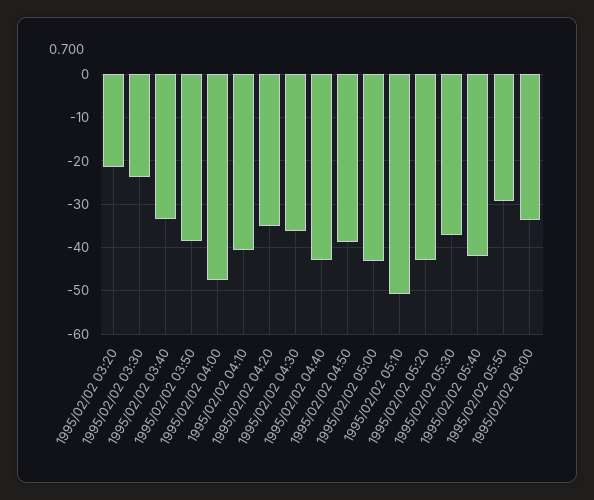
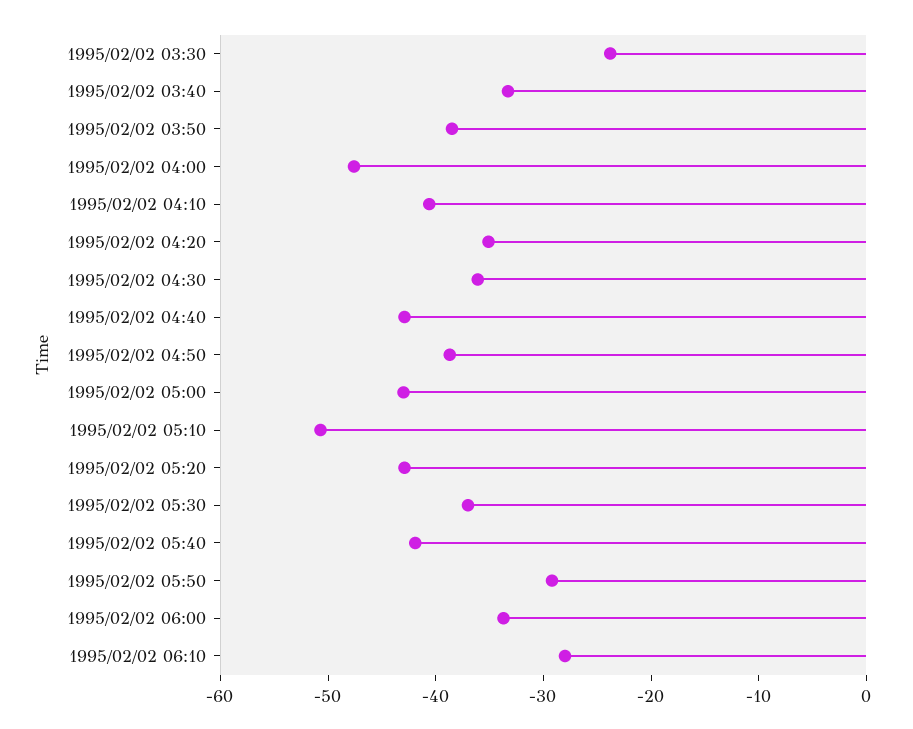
1995/02/02 03:20: -22 -> none
1995/02/02 06:10: none -> -28

